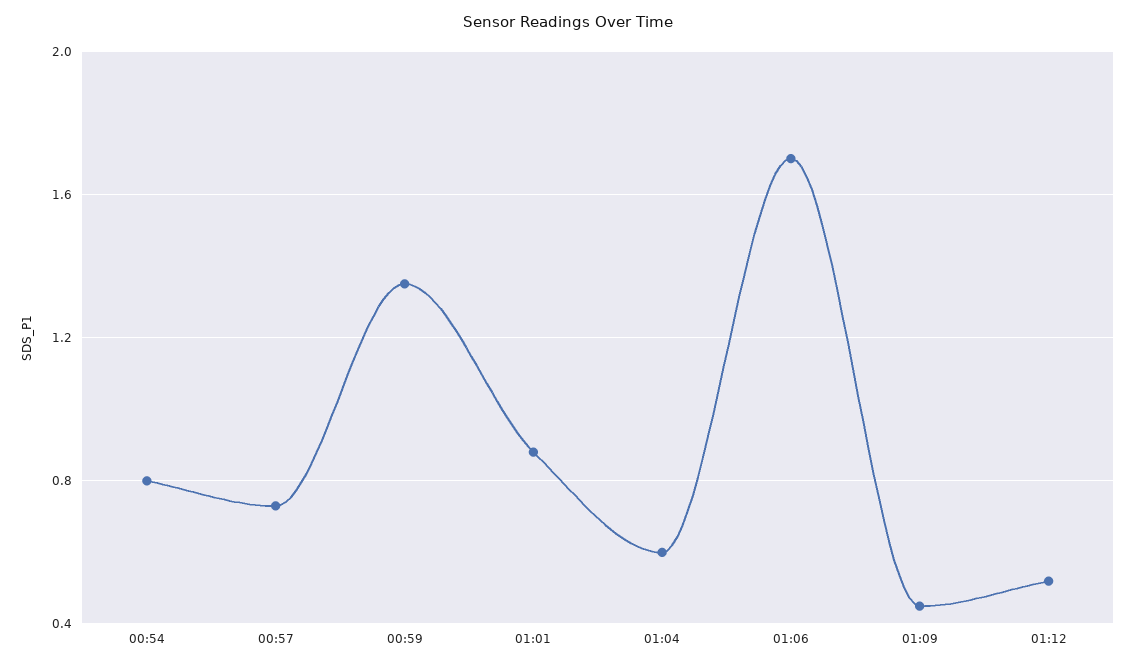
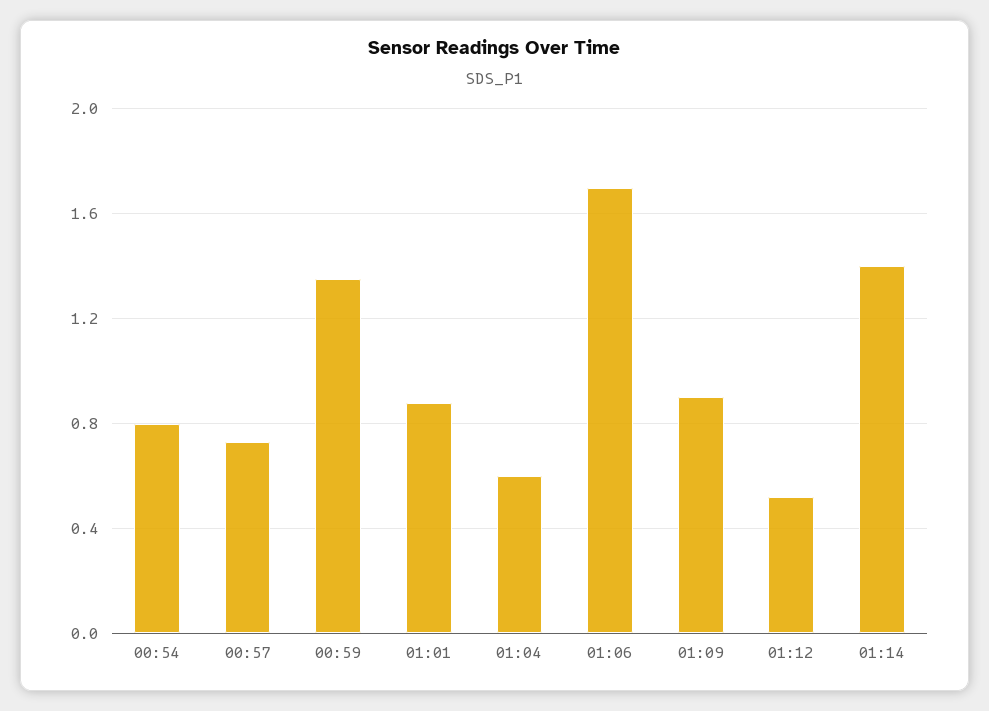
01:09: 0.45 -> 0.9
01:14: none -> 1.4

